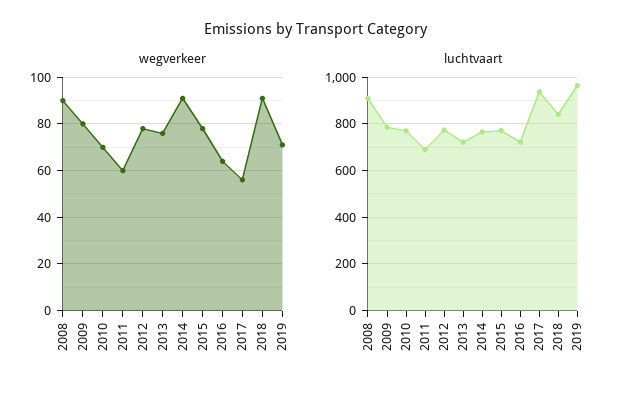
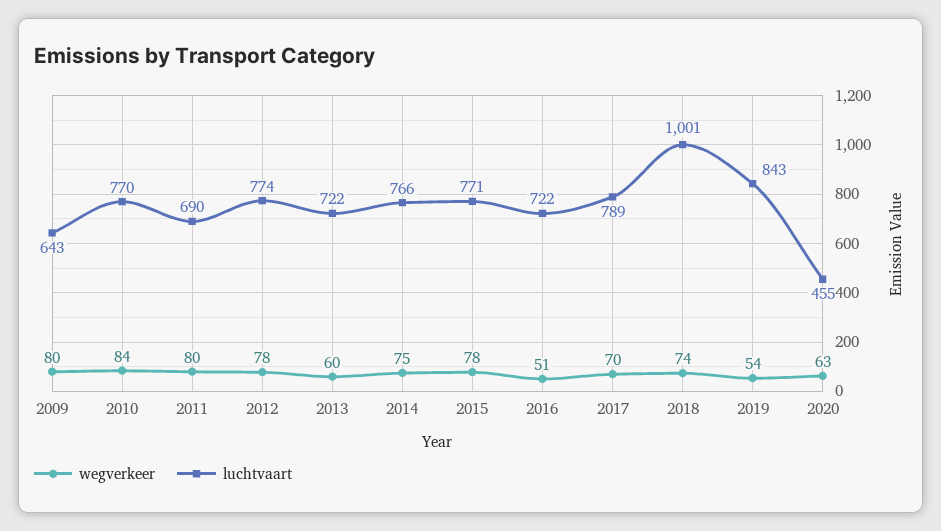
wegverkeer, 2008: 90 -> none
wegverkeer, 2010: 70 -> 84
wegverkeer, 2011: 60 -> 80
wegverkeer, 2013: 75 -> 60
wegverkeer, 2014: 90 -> 75
wegverkeer, 2016: 65 -> 51
wegverkeer, 2017: 55 -> 70
wegverkeer, 2018: 90 -> 74
wegverkeer, 2019: 70 -> 54
luchtvaart, 2008: 900 -> none
luchtvaart, 2009: 800 -> 643
luchtvaart, 2017: 950 -> 789
luchtvaart, 2018: 850 -> 1001
luchtvaart, 2019: 950 -> 843
wegverkeer, 2020: none -> 63
luchtvaart, 2020: none -> 455

